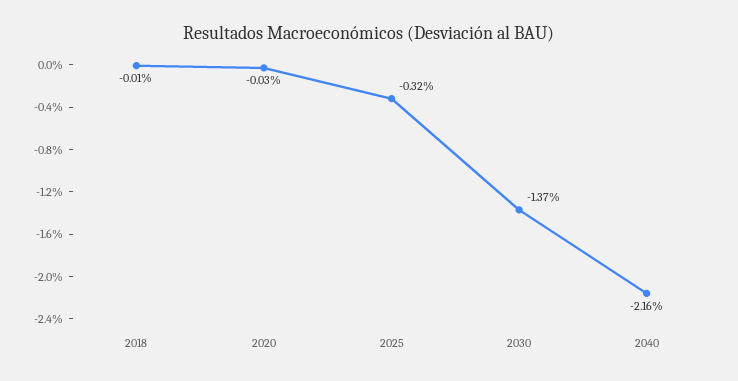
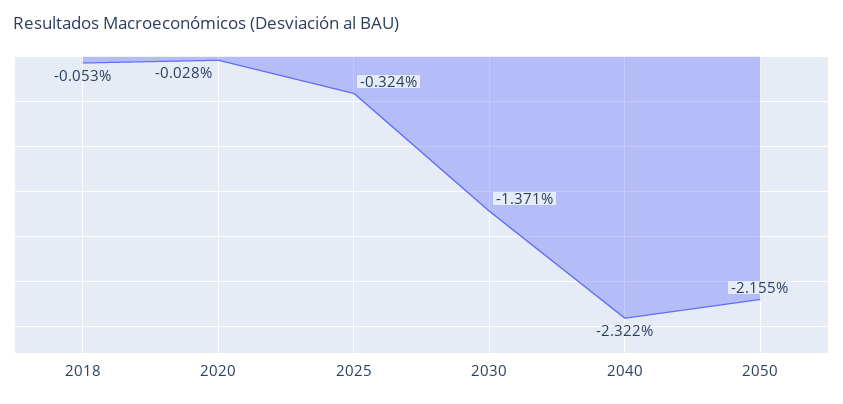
2018: -0.01 -> -0.053
2040: -2.16 -> -2.322
2050: none -> -2.155

